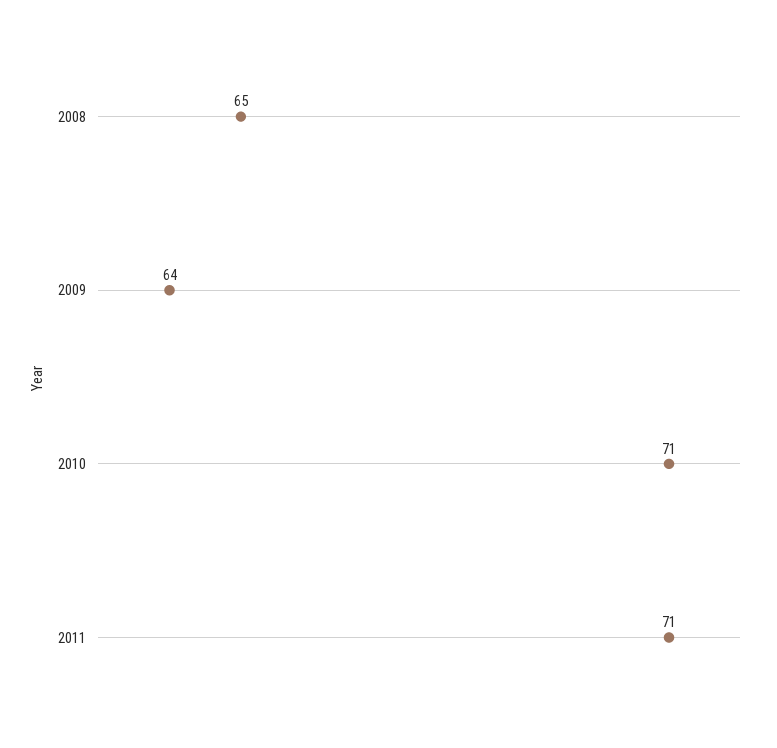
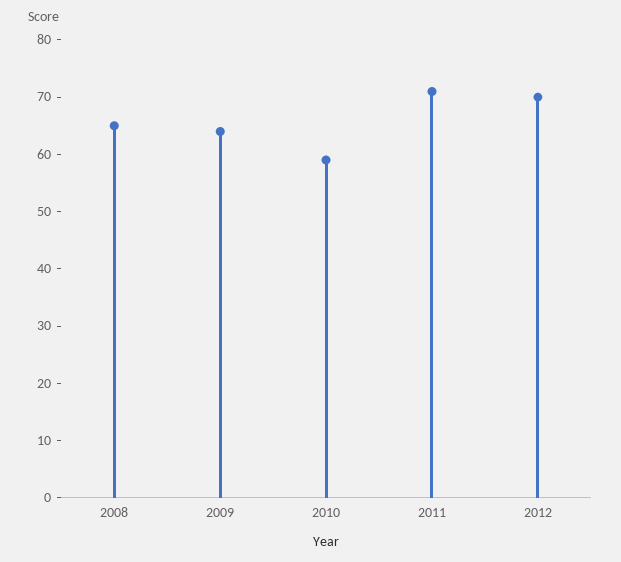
2010: 71 -> 60
2012: none -> 70

